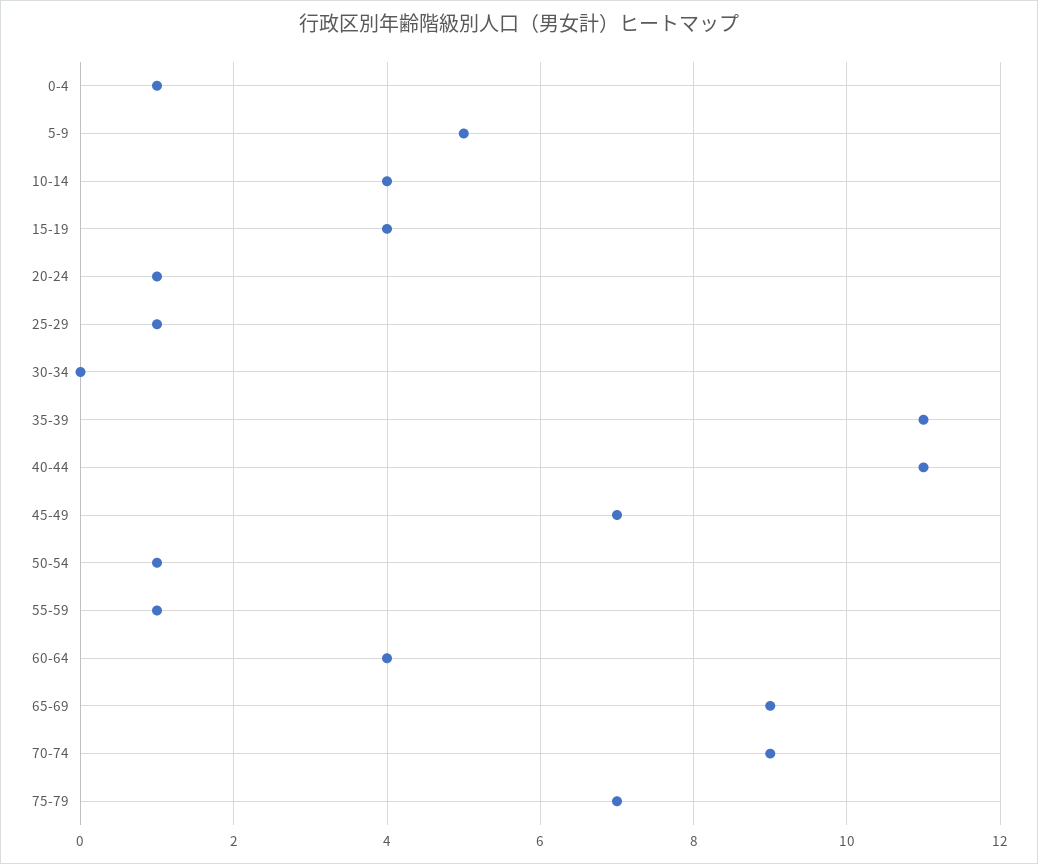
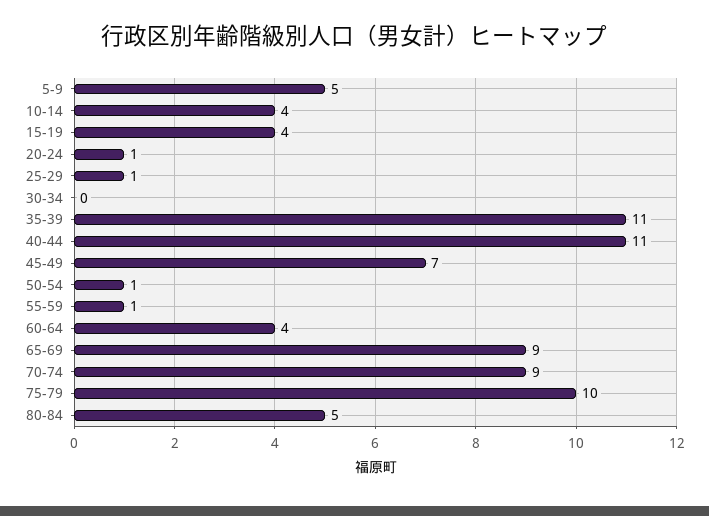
0-4: 1 -> none
75-79: 7 -> 10
80-84: none -> 5

